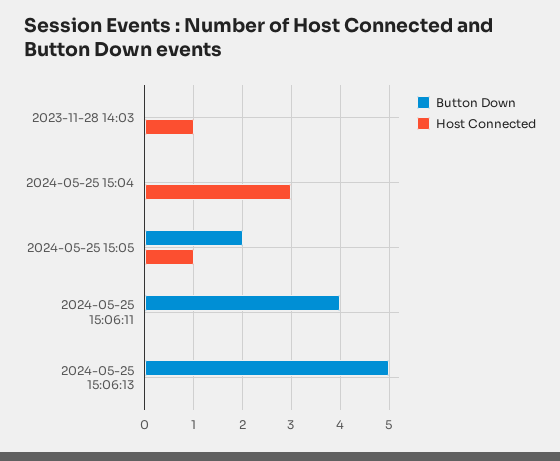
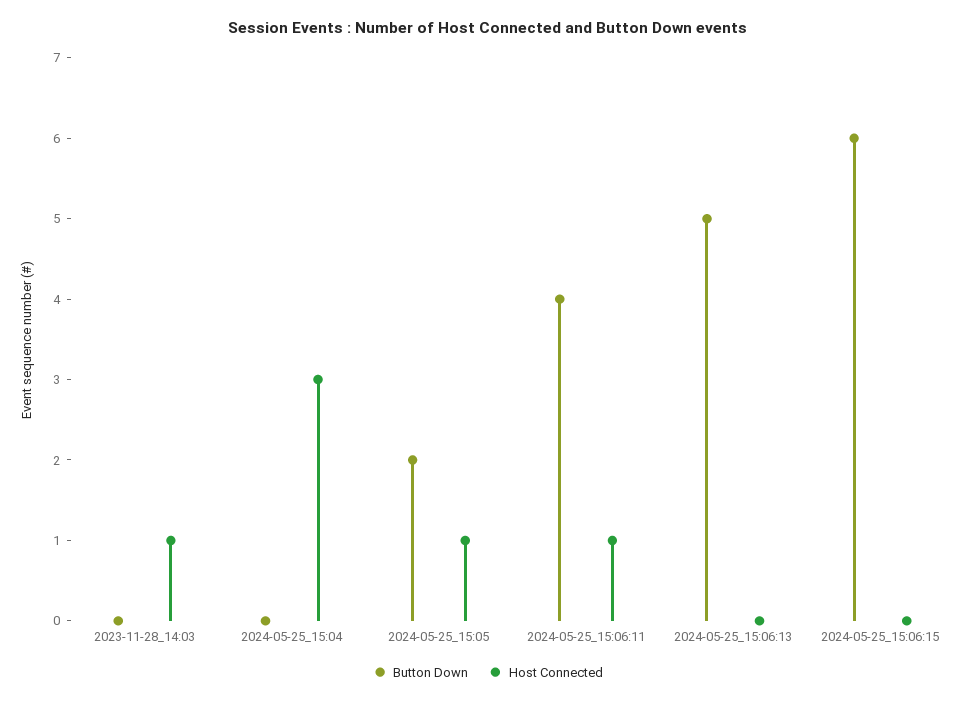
Host Connected, 2024-05-25 15:06:11: 0 -> 1
Button Down, 2024-05-25_15:06:15: none -> 6
Host Connected, 2024-05-25_15:06:15: none -> 0

